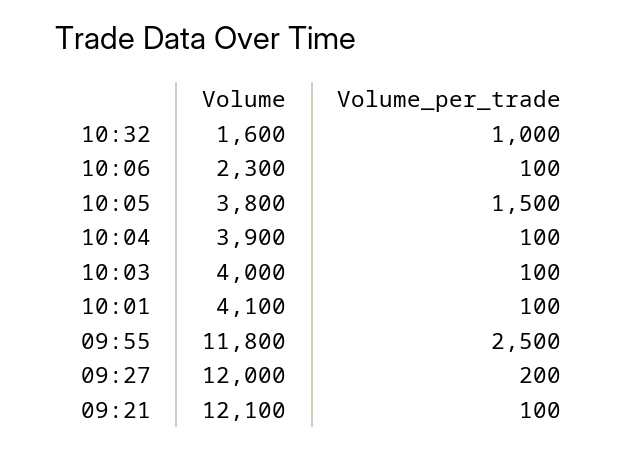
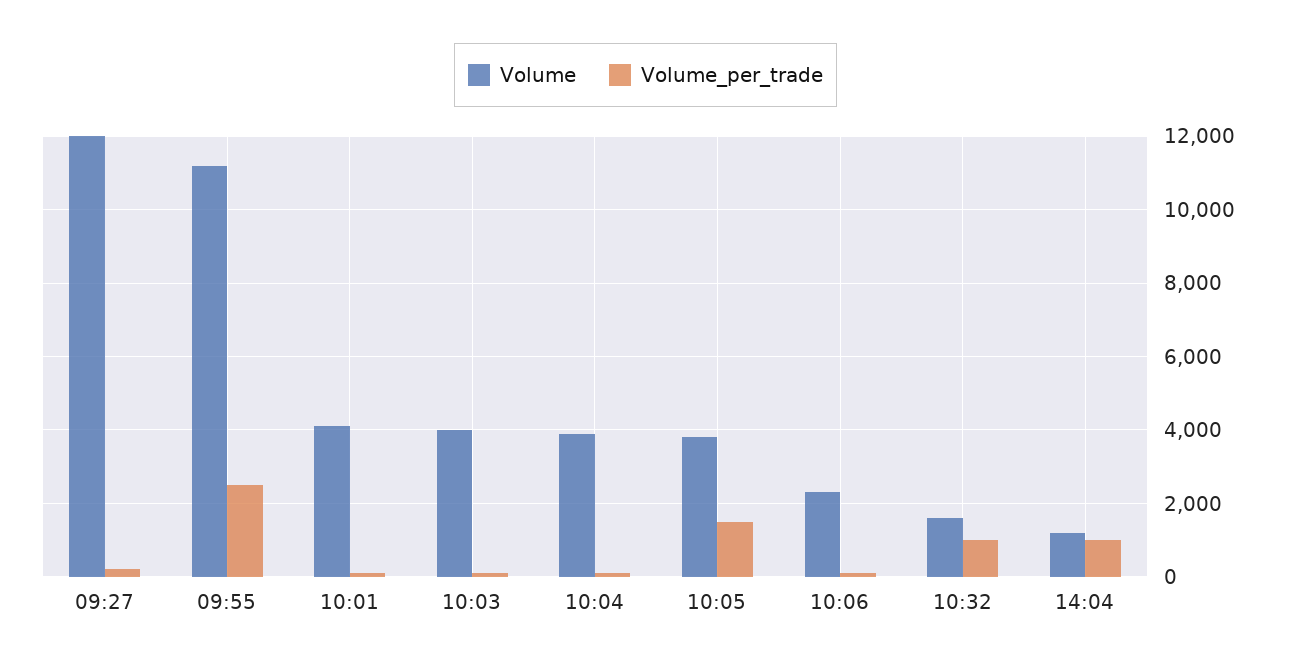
Volume, 09:55: 11800 -> 11200
Volume, 09:21: 12100 -> none
Volume_per_trade, 09:21: 100 -> none
Volume, 14:04: none -> 1200
Volume_per_trade, 14:04: none -> 1000

